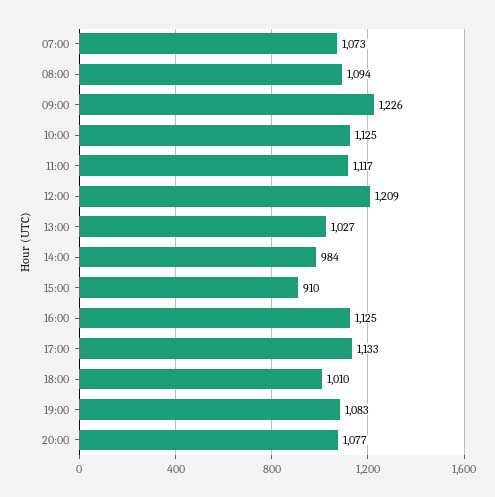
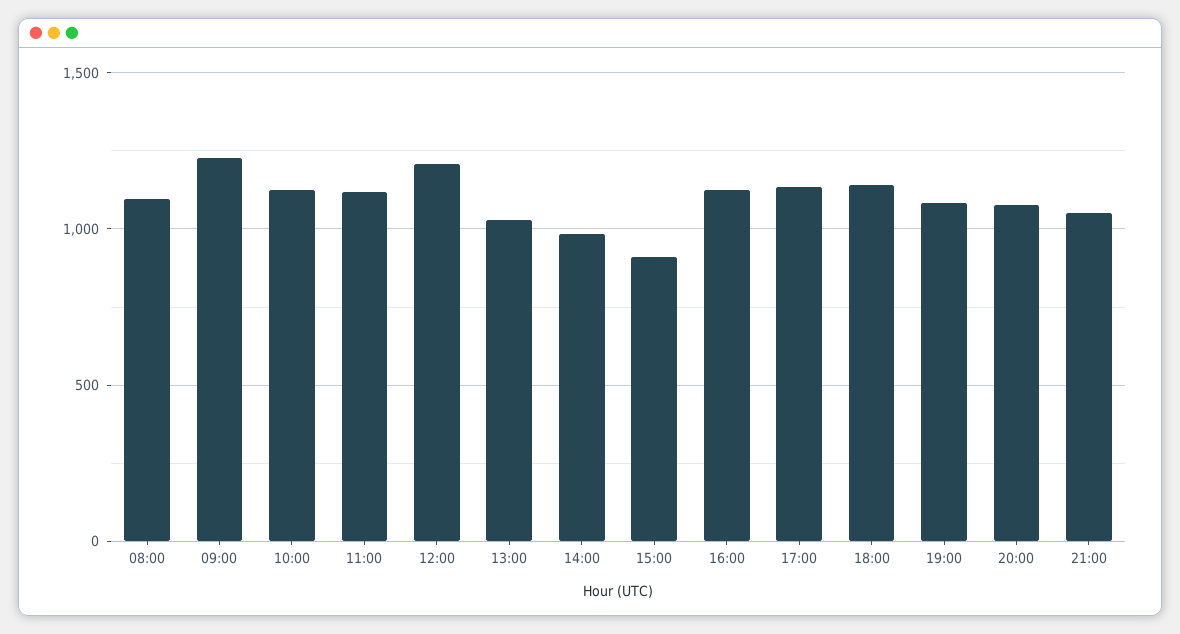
07:00: 1073 -> none
18:00: 1010 -> 1150
21:00: none -> 1050

